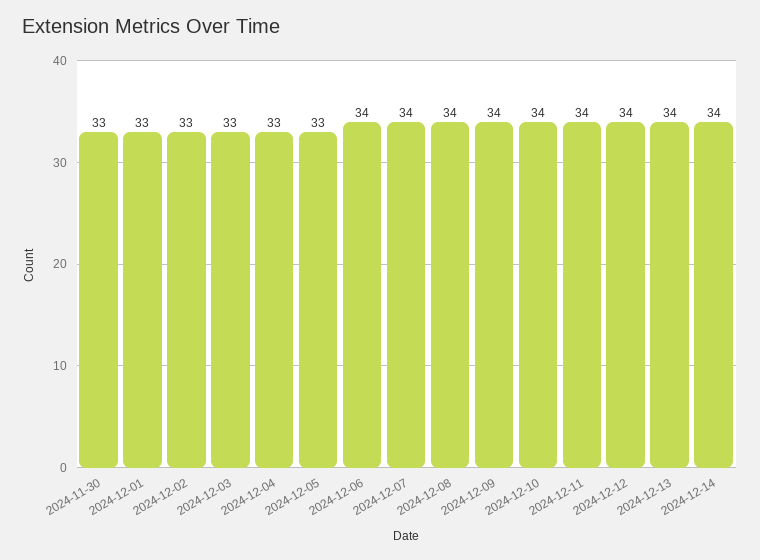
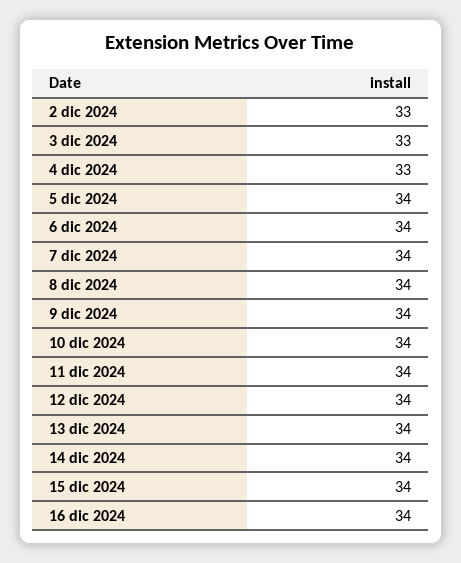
2024-11-30: 33 -> none
2024-12-01: 33 -> none
2024-12-05: 33 -> 34
15 dic 2024: none -> 34
16 dic 2024: none -> 34

